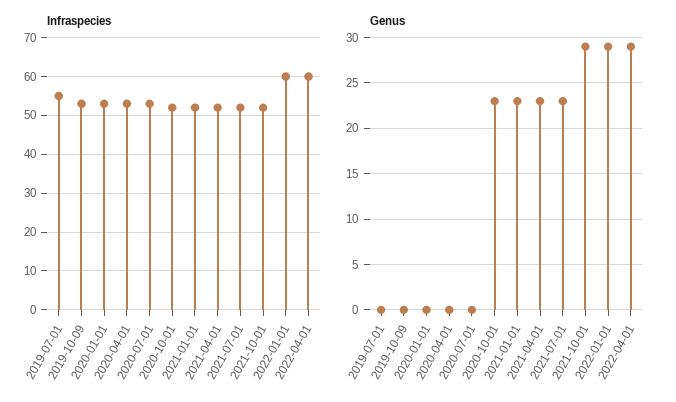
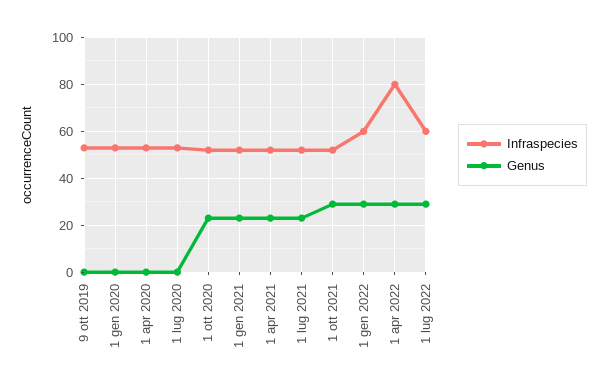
Infraspecies, 2019-07-01: 55 -> none
Infraspecies, 2022-04-01: 60 -> 80
Genus, 2019-07-01: 0 -> none
Infraspecies, 1 lug 2022: none -> 60
Genus, 1 lug 2022: none -> 30

